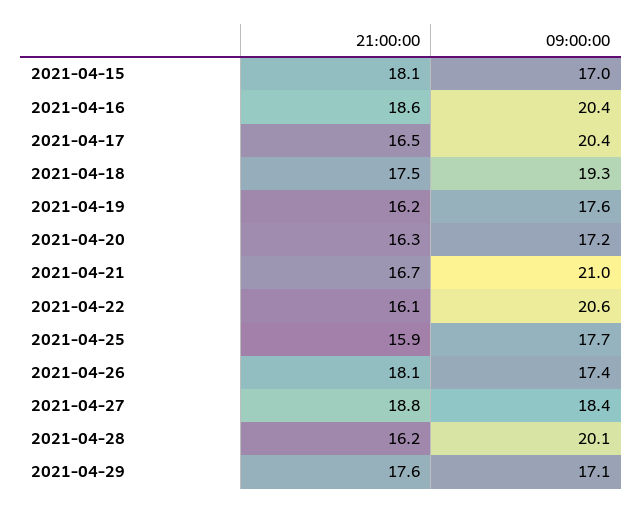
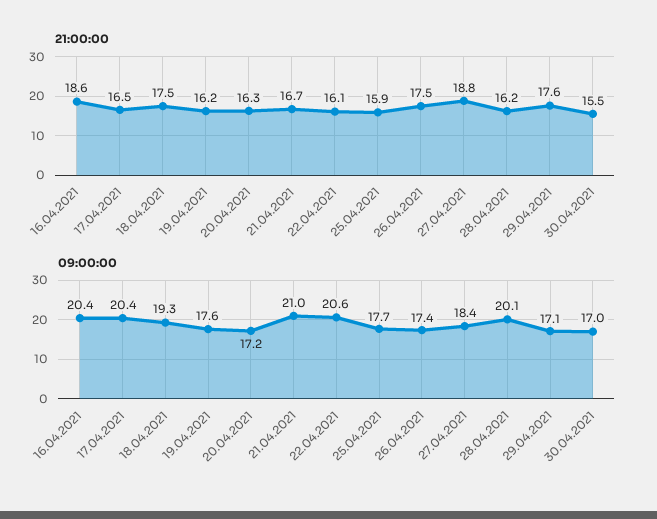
21:00:00, 2021-04-15: 18.1 -> none
09:00:00, 2021-04-15: 17 -> none
21:00:00, 2021-04-26: 18.1 -> 17.5
21:00:00, 30.04.2021: none -> 15.5
09:00:00, 30.04.2021: none -> 17

